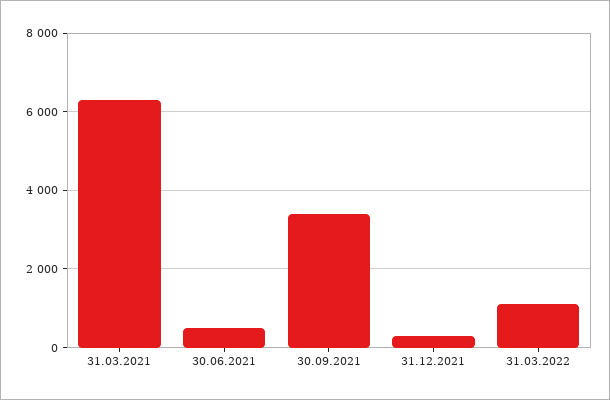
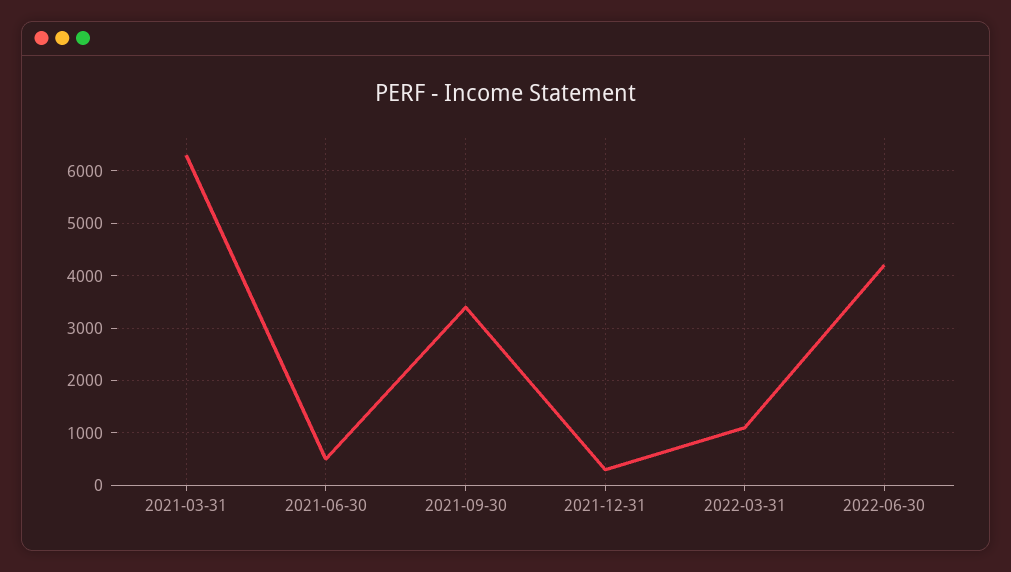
2022-06-30: none -> 4200

